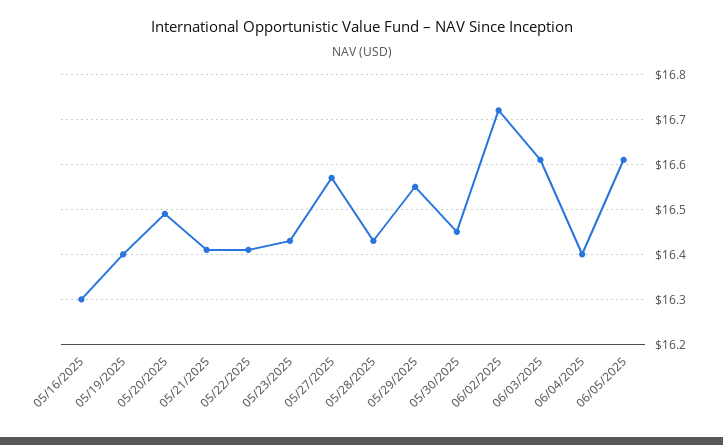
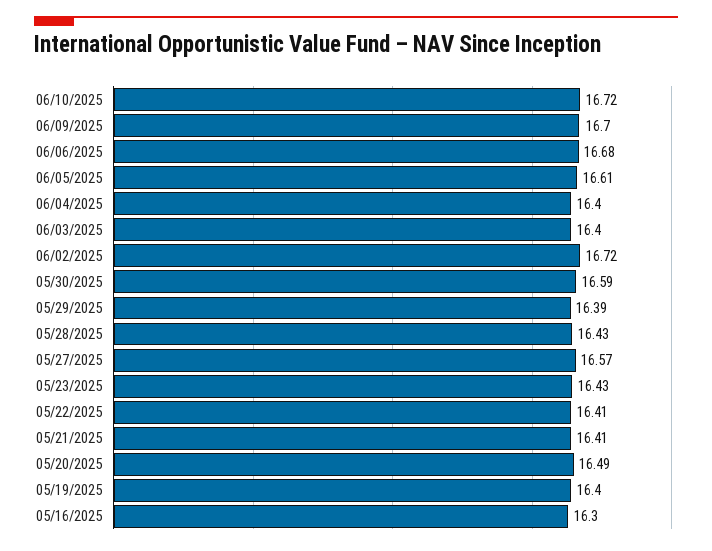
05/29/2025: 16.55 -> 16.39
05/30/2025: 16.45 -> 16.59
06/03/2025: 16.6 -> 16.4
06/10/2025: none -> 16.72
06/09/2025: none -> 16.7
06/06/2025: none -> 16.68

